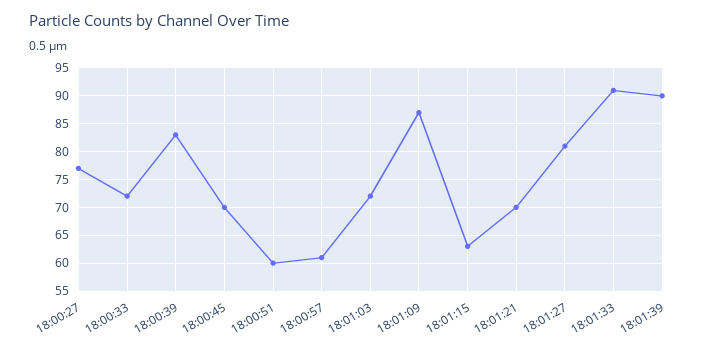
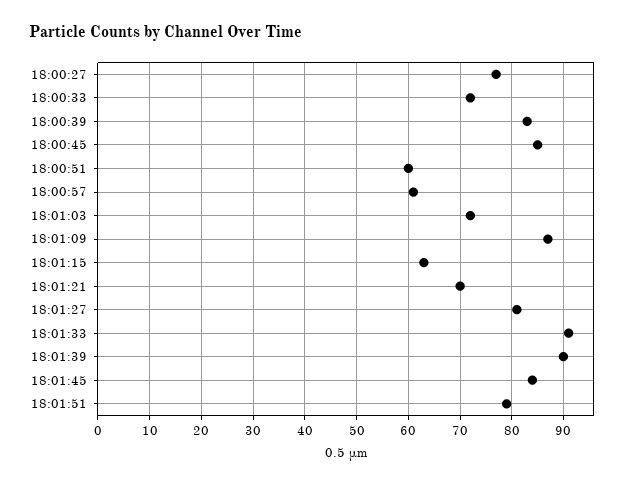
18:00:45: 70 -> 85
18:01:45: none -> 85
18:01:51: none -> 80

